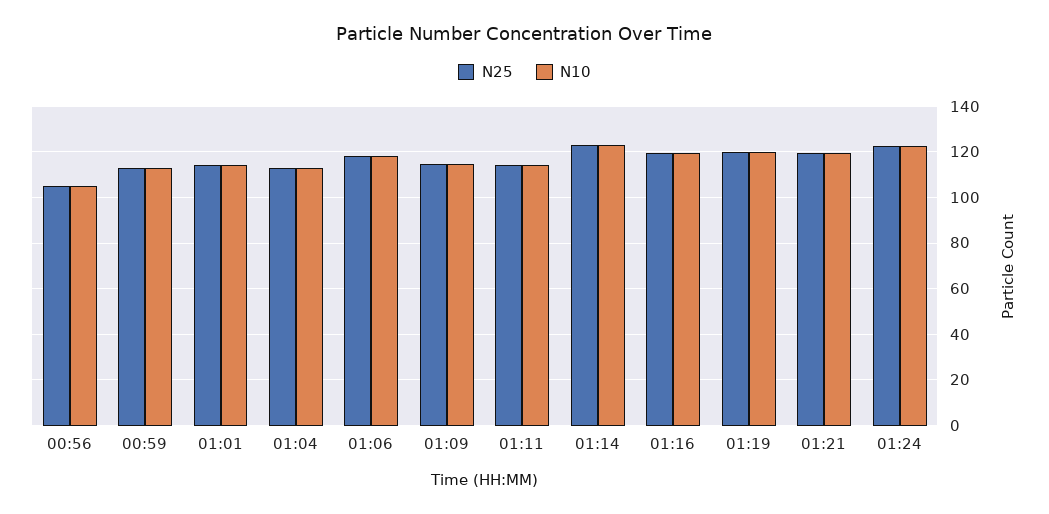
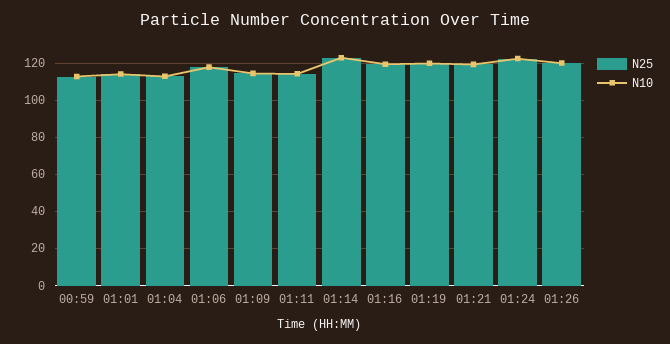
N25, 00:56: 105 -> none
N10, 00:56: 105 -> none
N25, 01:26: none -> 120
N10, 01:26: none -> 120

